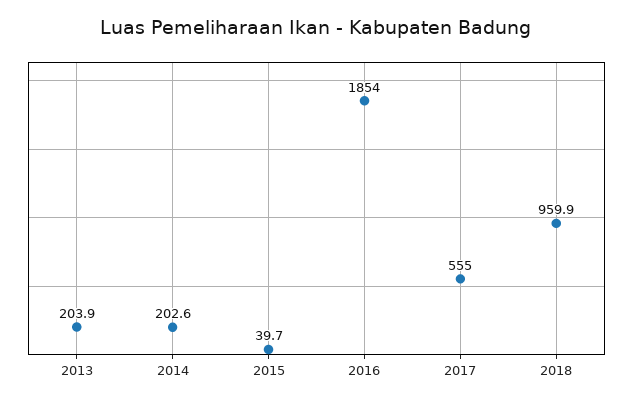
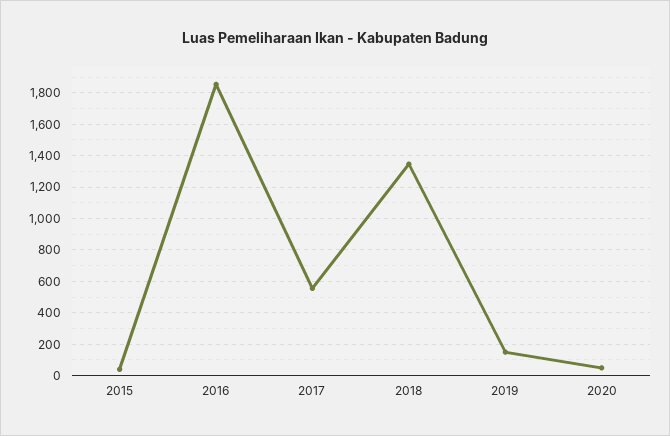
2013: 203.9 -> none
2014: 202.6 -> none
2018: 959.9 -> 1350
2019: none -> 150
2020: none -> 50

